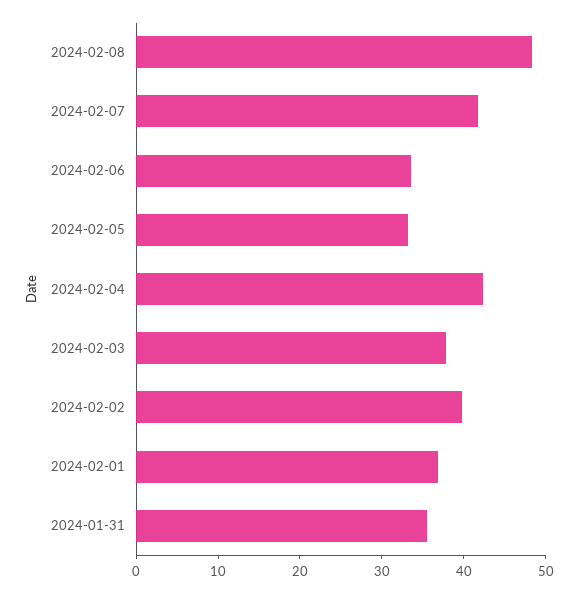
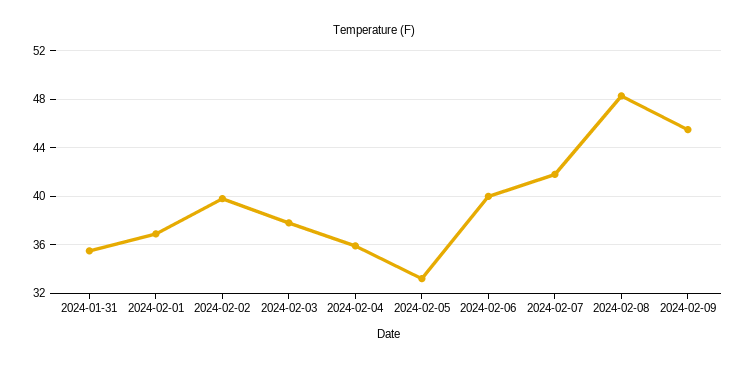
2024-02-06: 34 -> 40
2024-02-04: 42 -> 36
2024-02-09: none -> 45.5

